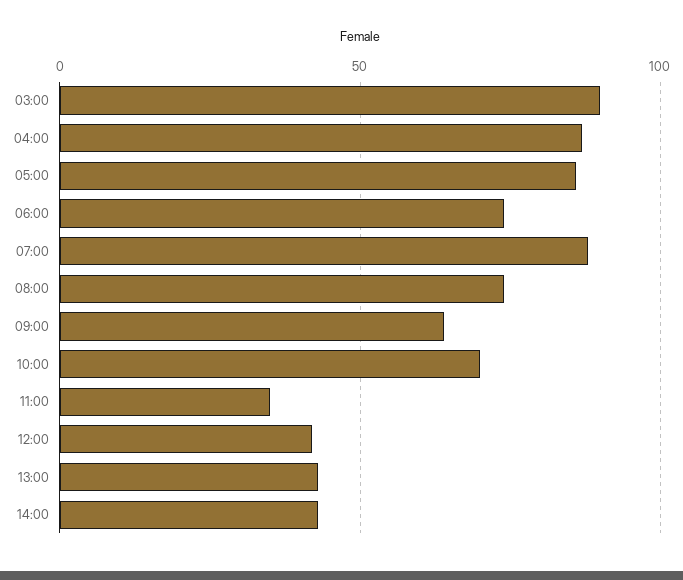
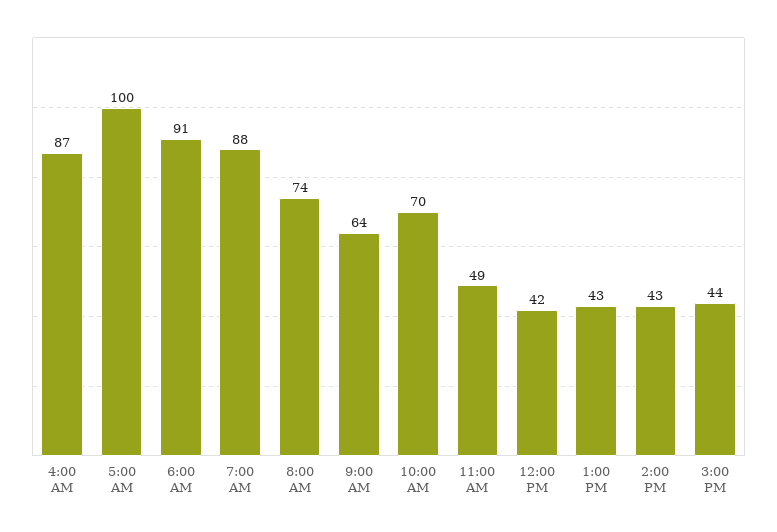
03:00: 90 -> none
05:00: 85 -> 100
06:00: 75 -> 91
11:00: 35 -> 49
3:00 PM: none -> 44

